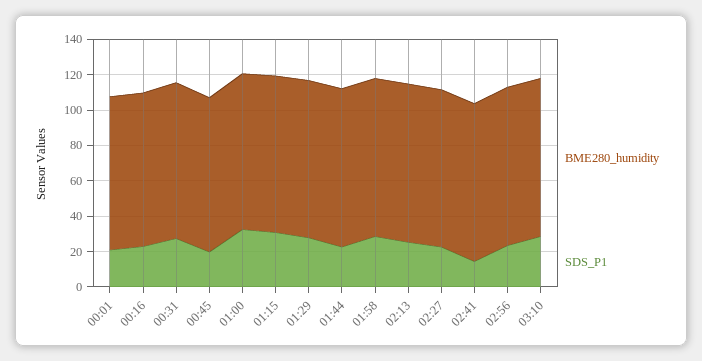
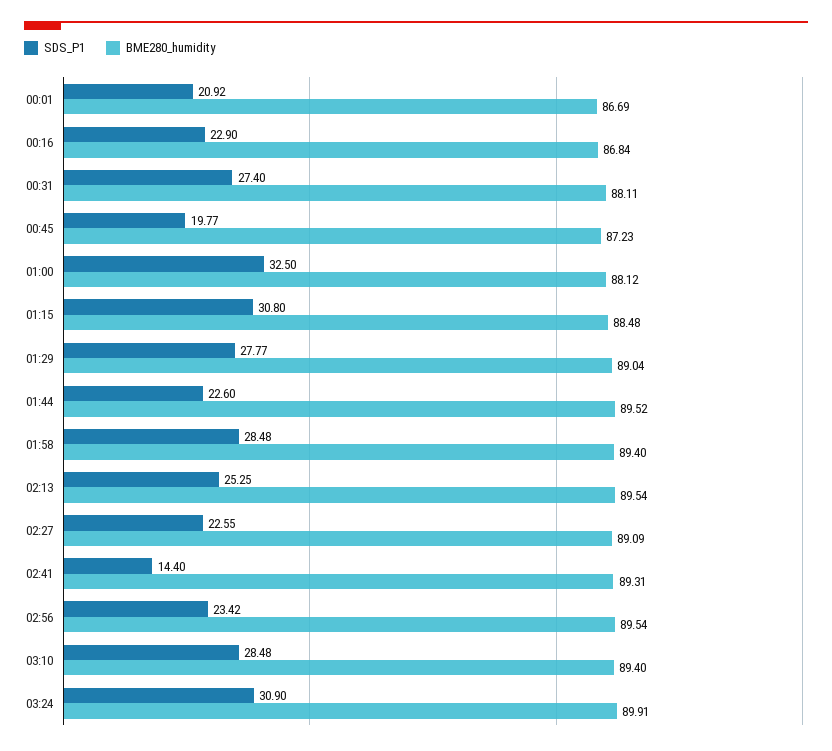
SDS_P1, 03:24: none -> 30.9
BME280_humidity, 03:24: none -> 89.91

